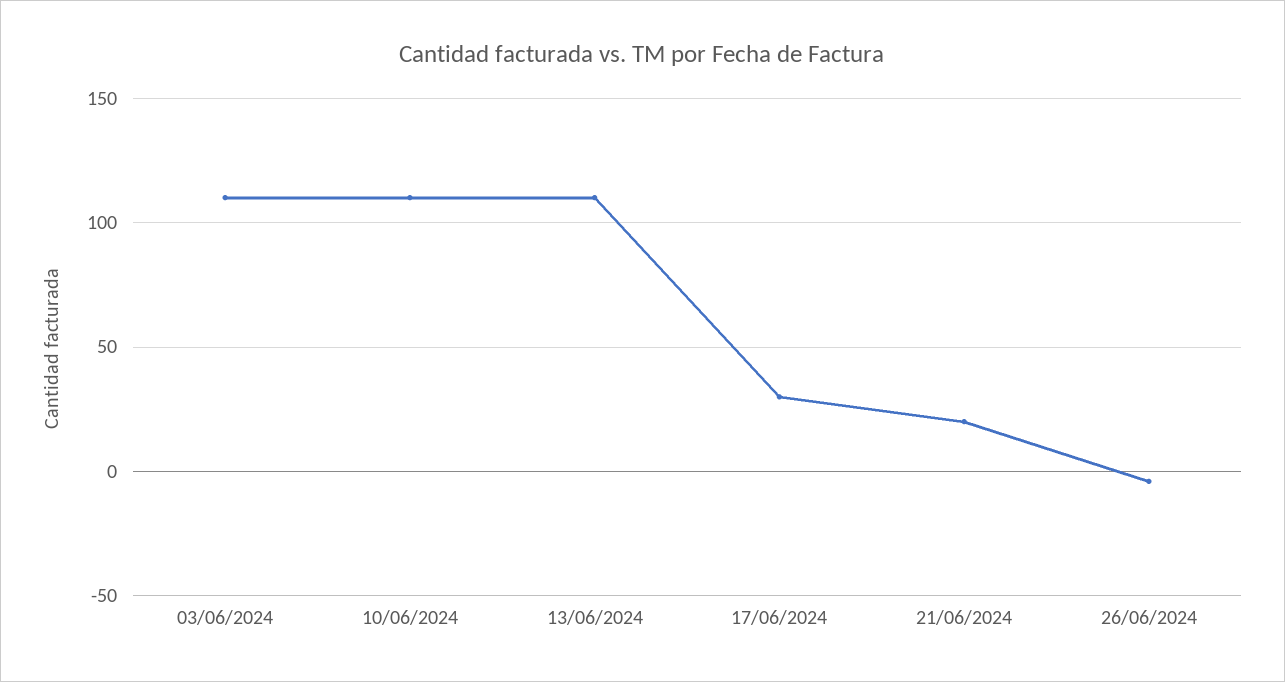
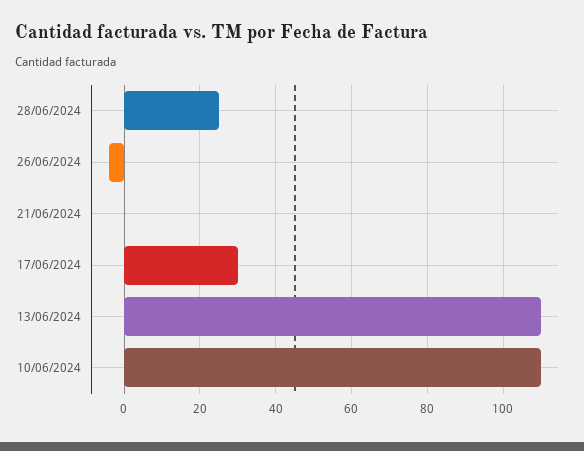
03/06/2024: 110 -> none
21/06/2024: 20 -> 0
28/06/2024: none -> 25

